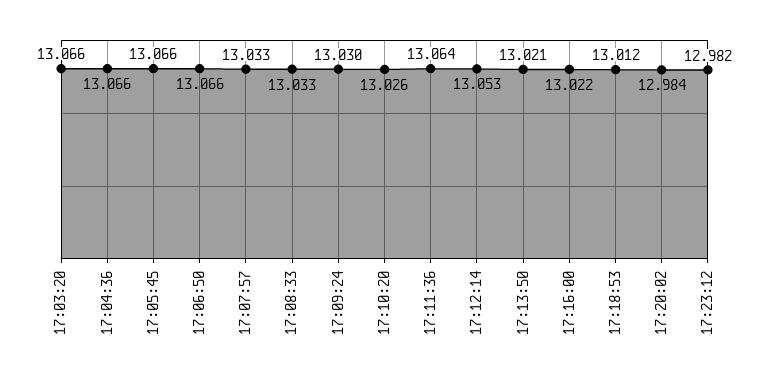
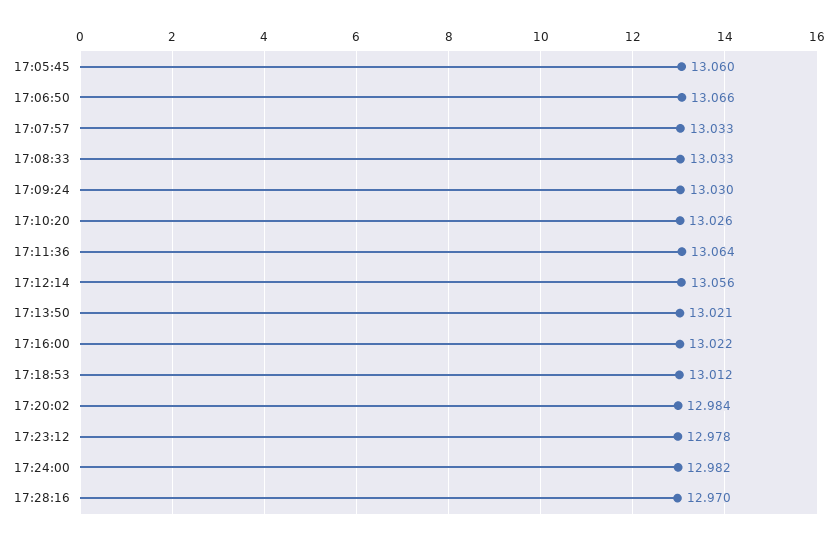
17:03:20: 13.066 -> none
17:04:36: 13.066 -> none
17:05:45: 13.066 -> 13.06
17:12:14: 13.053 -> 13.056
17:23:12: 12.982 -> 12.978
17:24:00: none -> 12.982
17:28:16: none -> 12.97

